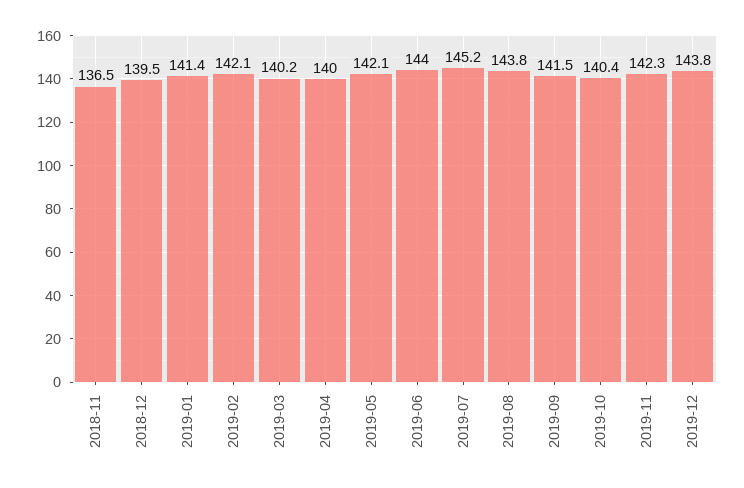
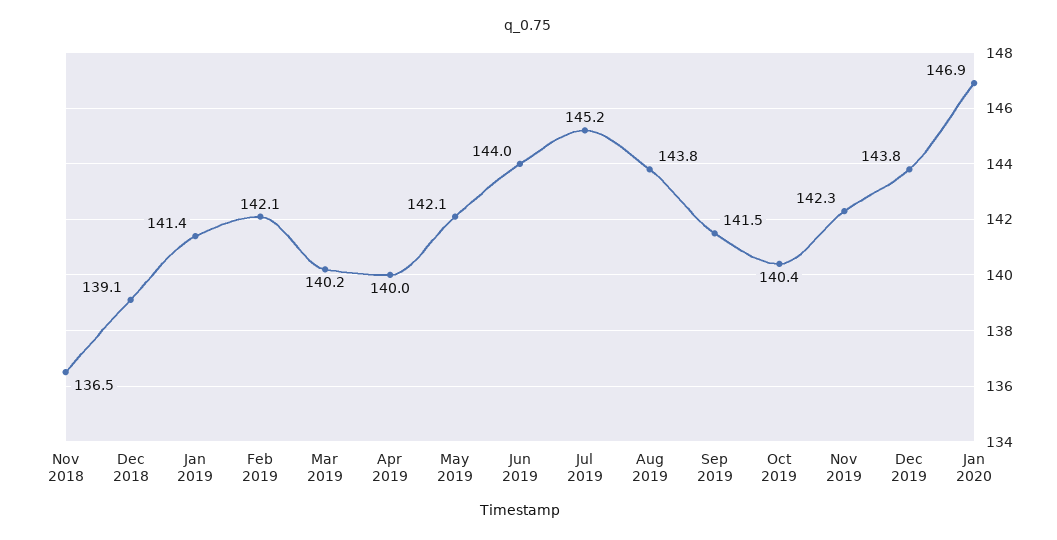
2018-12: 139.5 -> 139.1
Jan 2020: none -> 146.9

